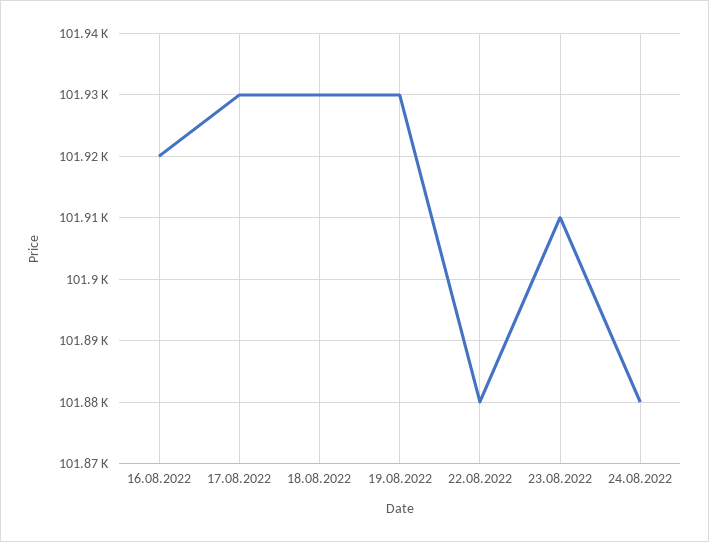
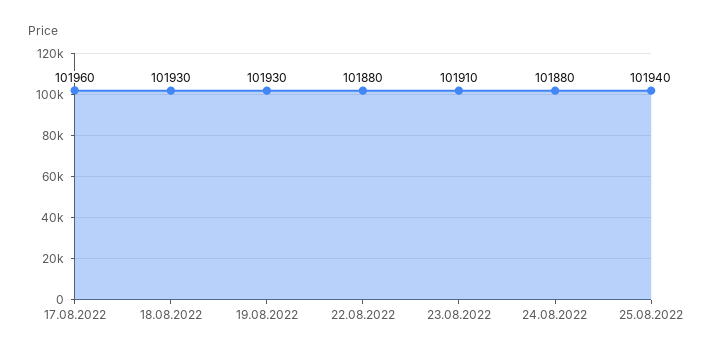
16.08.2022: 101920 -> none
17.08.2022: 101930 -> 101960
25.08.2022: none -> 101940

